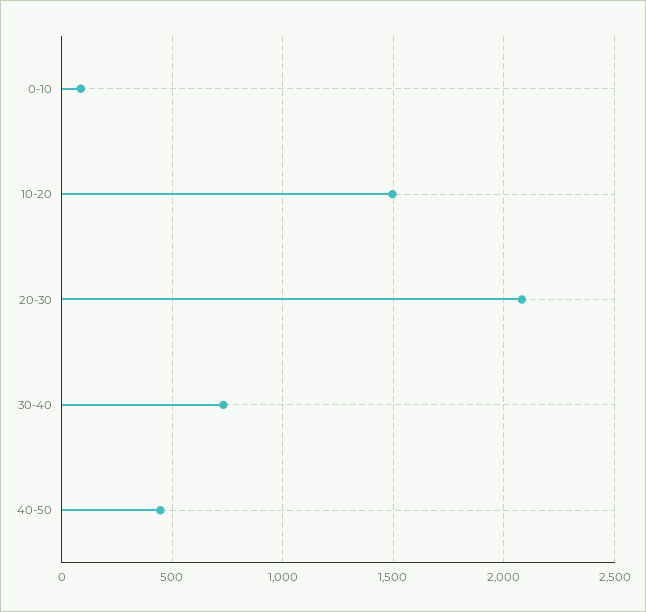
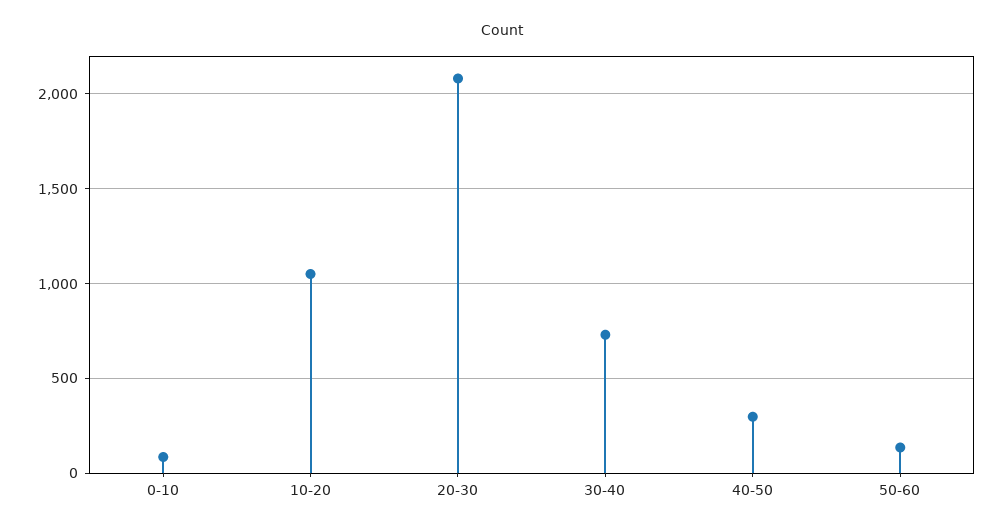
10-20: 1500 -> 1050
40-50: 450 -> 300
50-60: none -> 150

